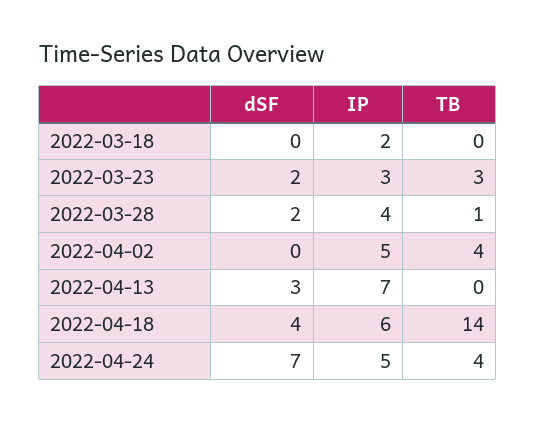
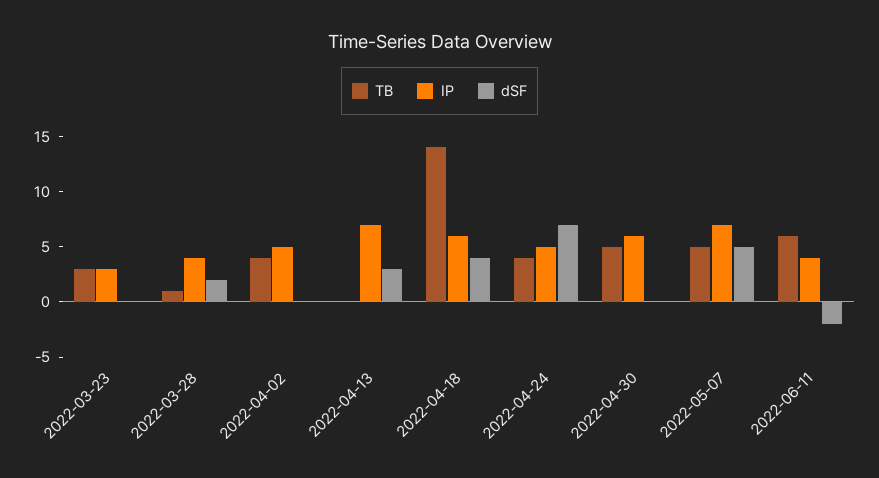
dSF, 2022-03-18: 0 -> none
IP, 2022-03-18: 2 -> none
TB, 2022-03-18: 0 -> none
dSF, 2022-03-23: 2 -> 0
TB, 2022-04-30: none -> 5
IP, 2022-04-30: none -> 6
dSF, 2022-04-30: none -> 0
TB, 2022-05-07: none -> 5
IP, 2022-05-07: none -> 7
dSF, 2022-05-07: none -> 5
TB, 2022-06-11: none -> 6
IP, 2022-06-11: none -> 4
dSF, 2022-06-11: none -> -2

